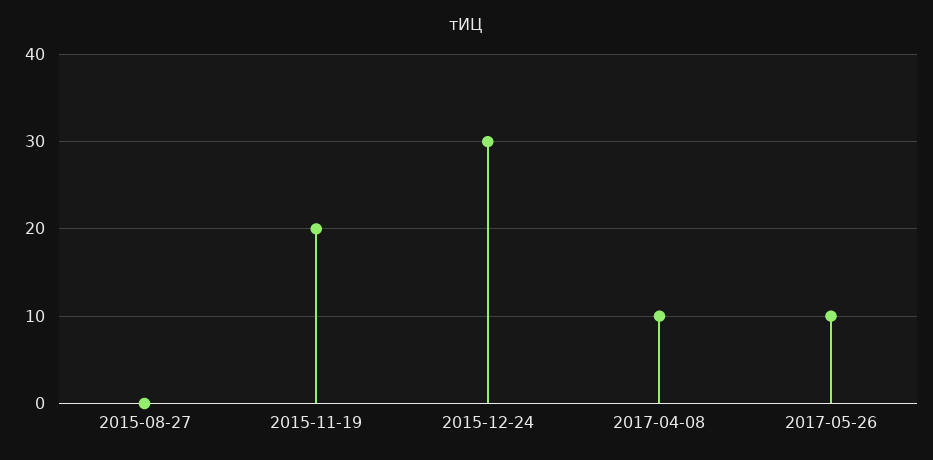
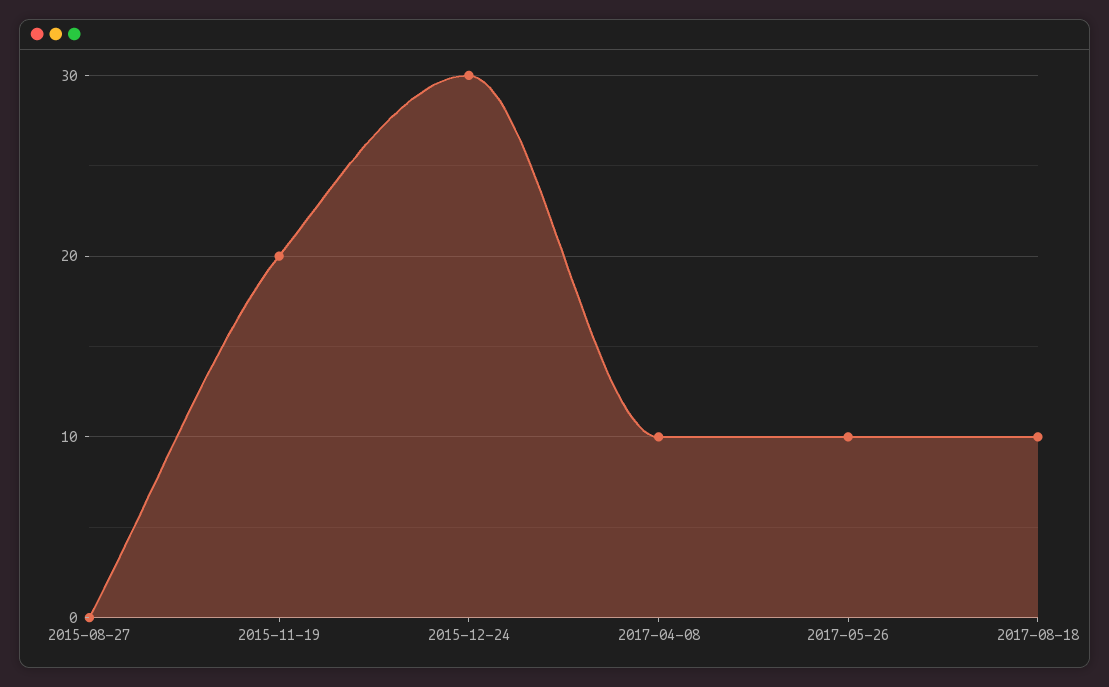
2017-08-18: none -> 10

